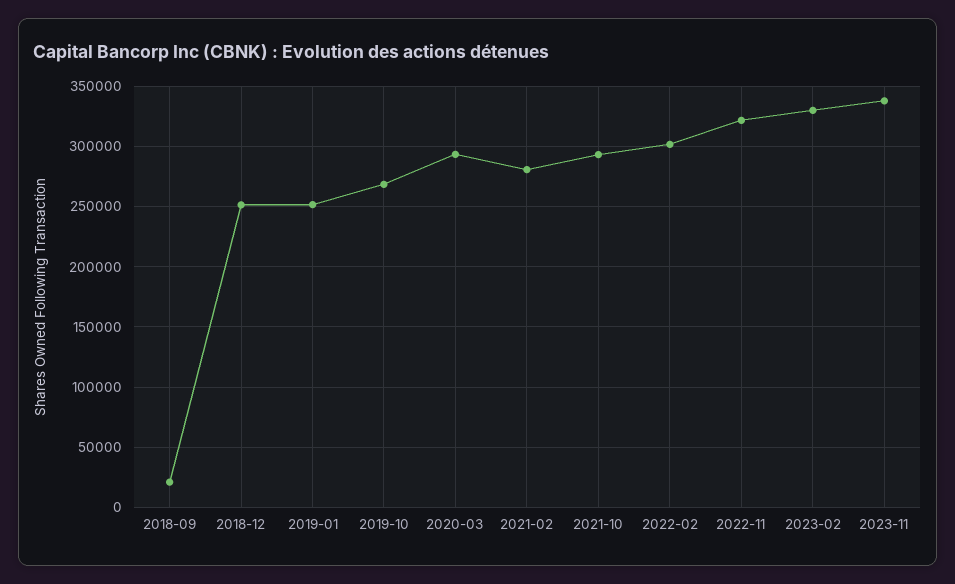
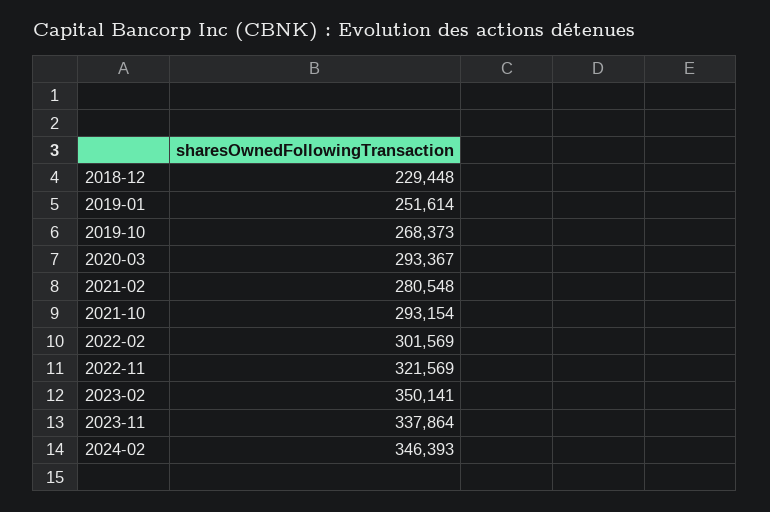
2018-09: 20000 -> none
2018-12: 250000 -> 229448
2023-02: 330000 -> 350141
2024-02: none -> 346393

